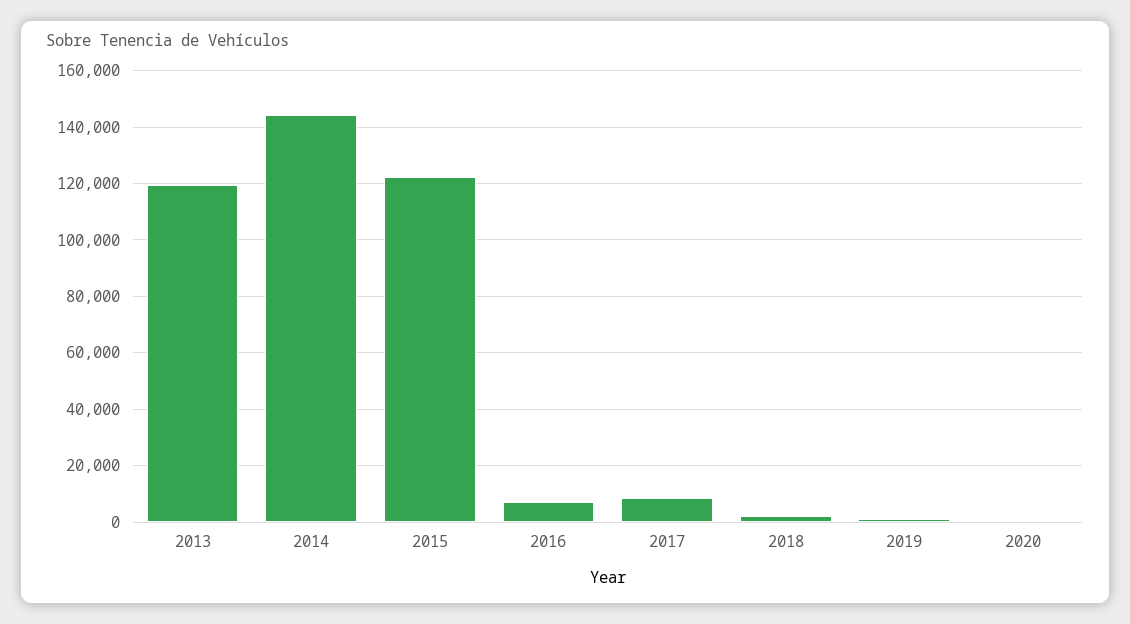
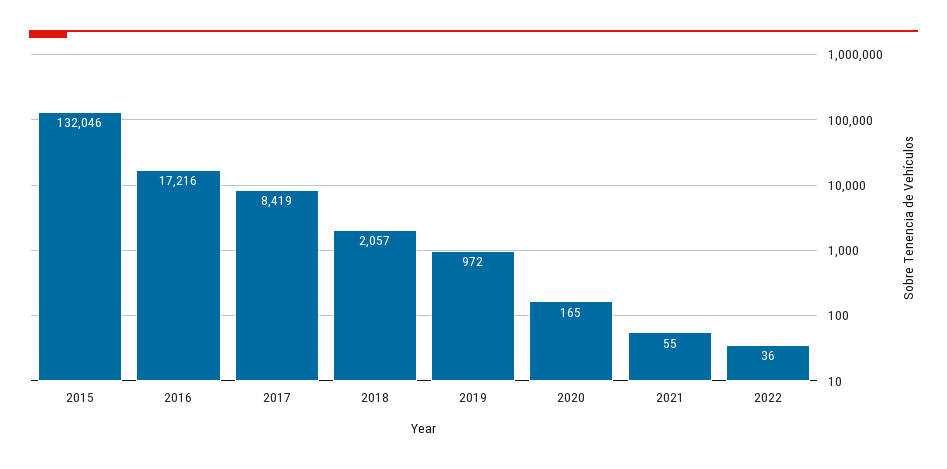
2013: 120000 -> none
2014: 145000 -> none
2015: 122500 -> 132046
2016: 7500 -> 17216
2021: none -> 55
2022: none -> 36

